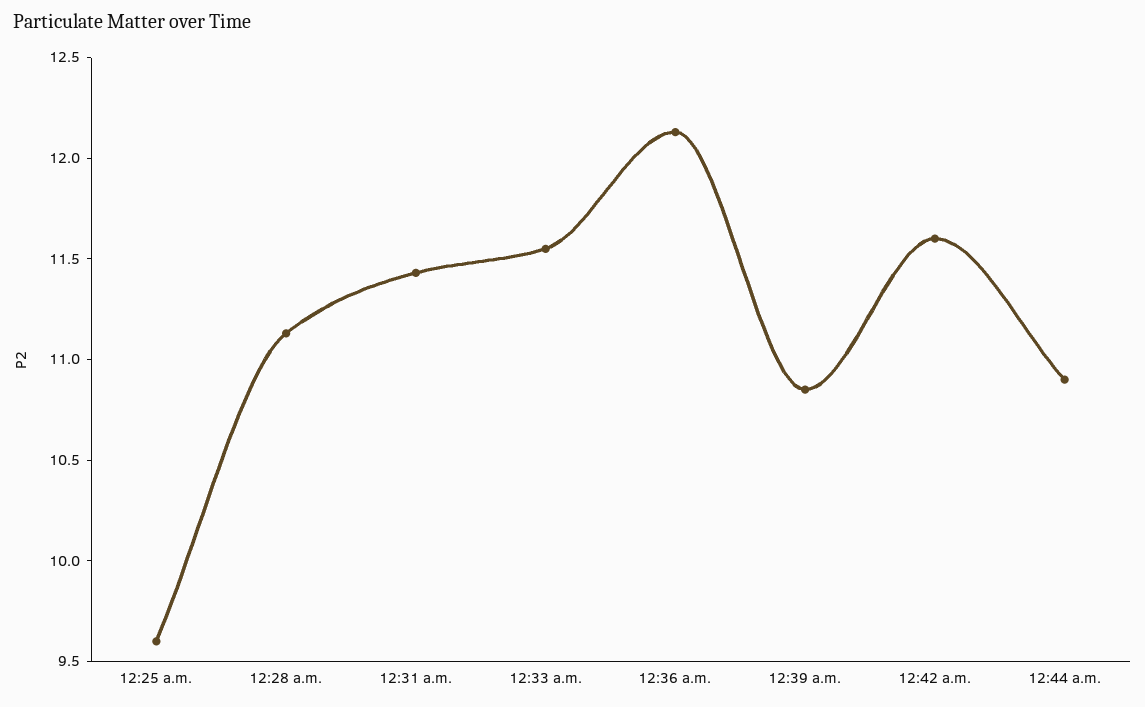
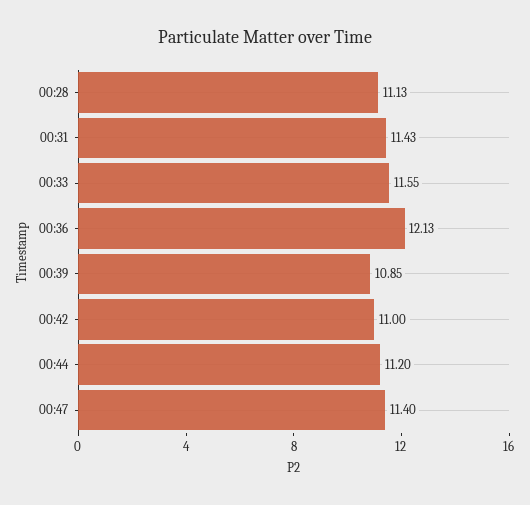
12:25 a.m.: 9.6 -> none
12:42 a.m.: 11.6 -> 11
12:44 a.m.: 10.9 -> 11.2
00:47: none -> 11.4

